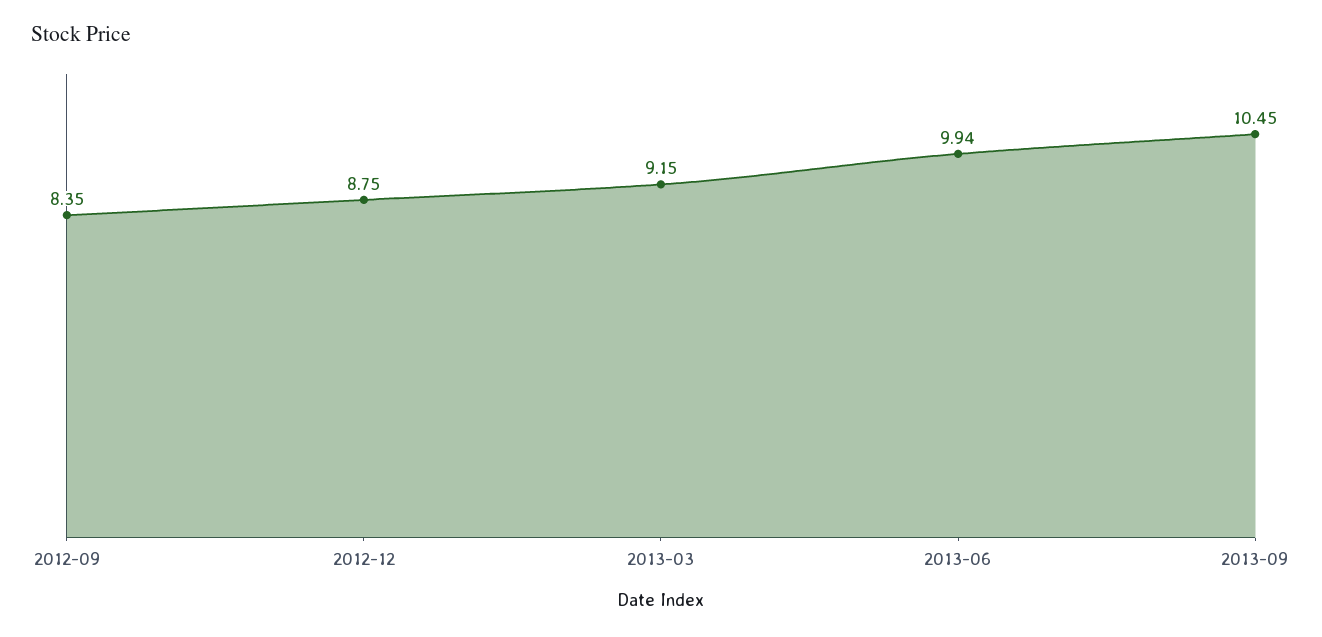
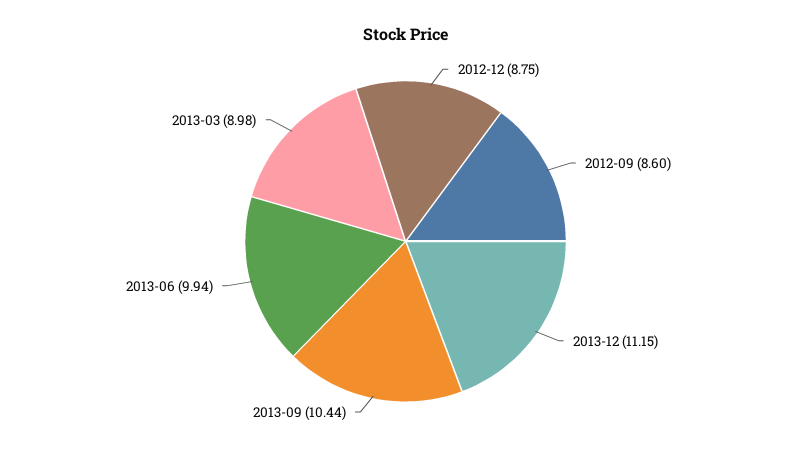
2012-09: 8.35 -> 8.6
2013-03: 9.15 -> 8.98
2013-09: 10.45 -> 10.44
2013-12: none -> 11.15

